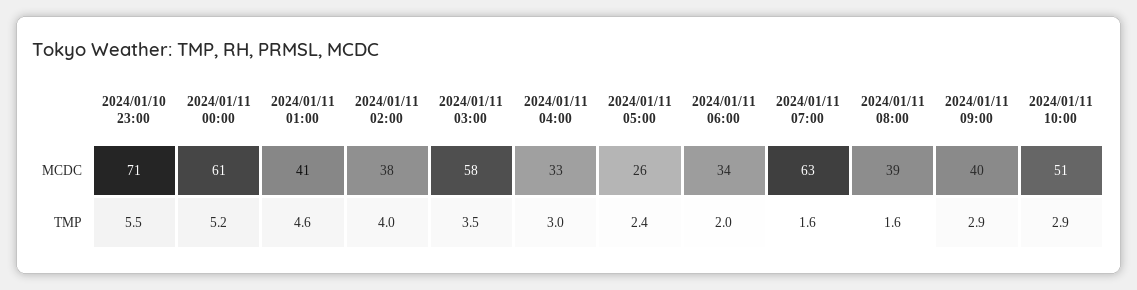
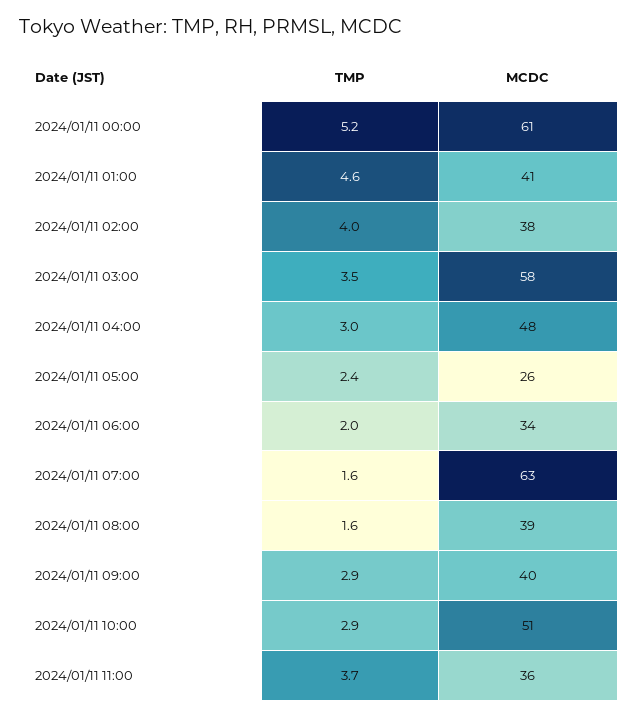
2024/01/10 23:00, MCDC: 71 -> none
2024/01/11 04:00, MCDC: 33 -> 48
2024/01/10 23:00, TMP: 5.5 -> none
2024/01/11 11:00, TMP: none -> 3.7
2024/01/11 11:00, MCDC: none -> 36

